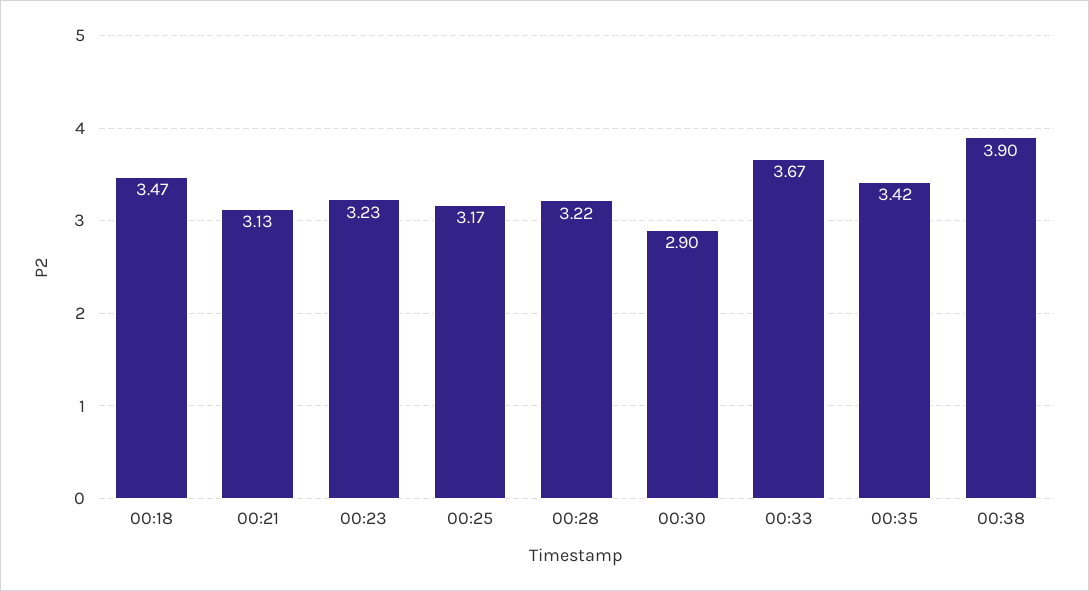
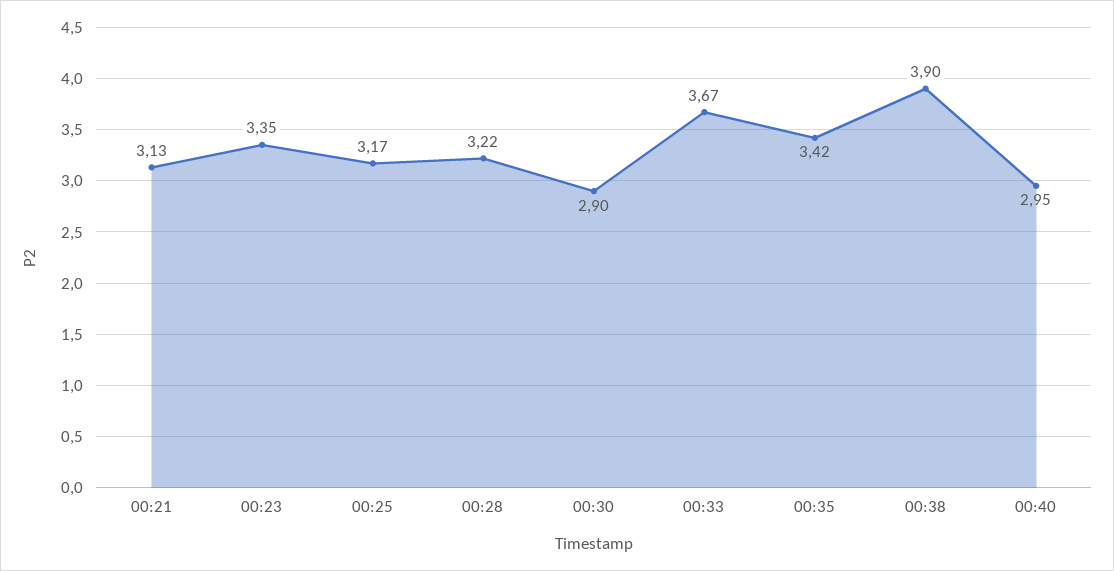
00:18: 3.47 -> none
00:23: 3.23 -> 3.35
00:40: none -> 2.95

